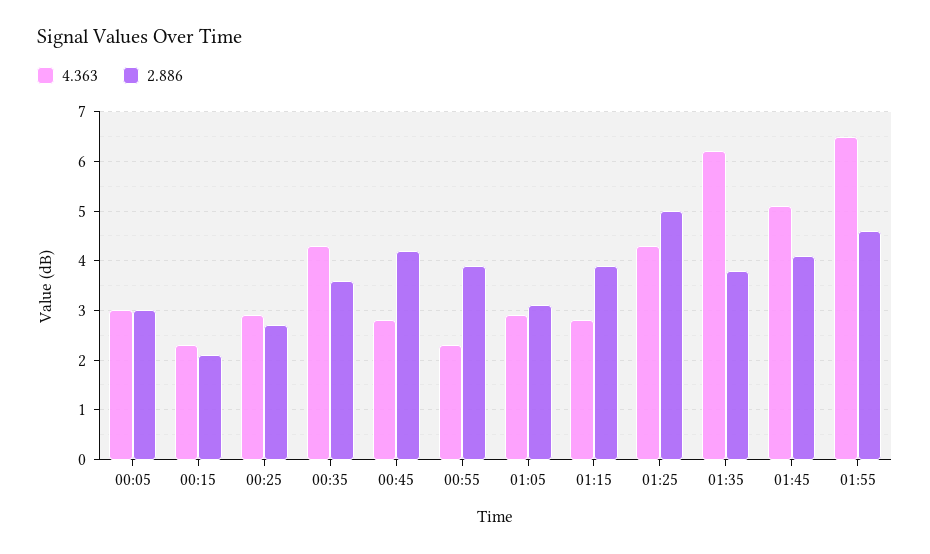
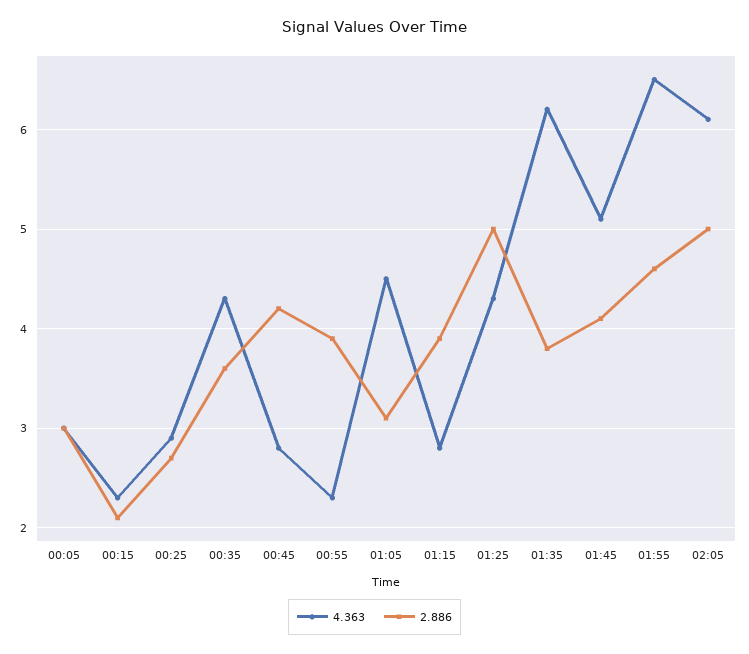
4.363, 01:05: 3 -> 4.5
4.363, 02:05: none -> 6.1
2.886, 02:05: none -> 5

